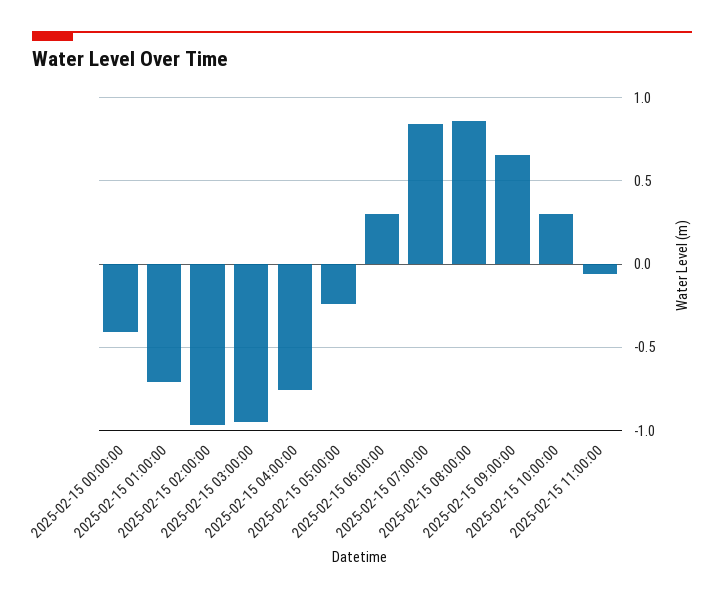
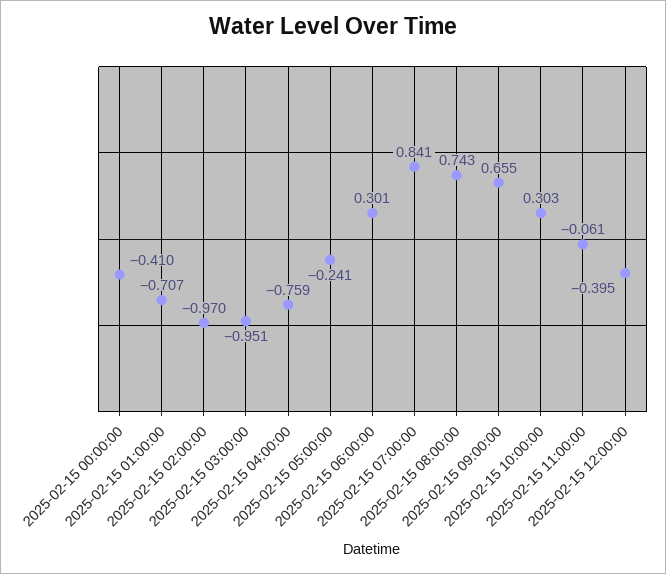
2025-02-15 08:00:00: 0.85 -> 0.743
2025-02-15 12:00:00: none -> -0.395

